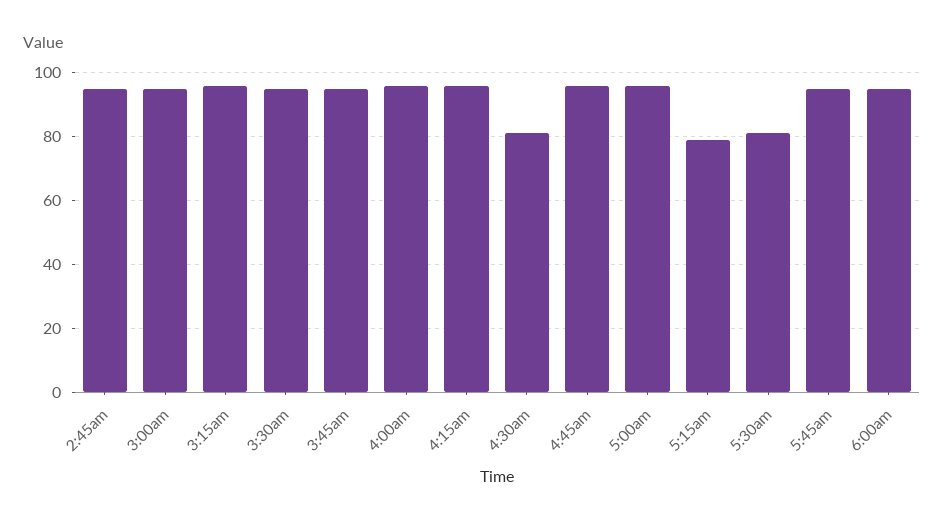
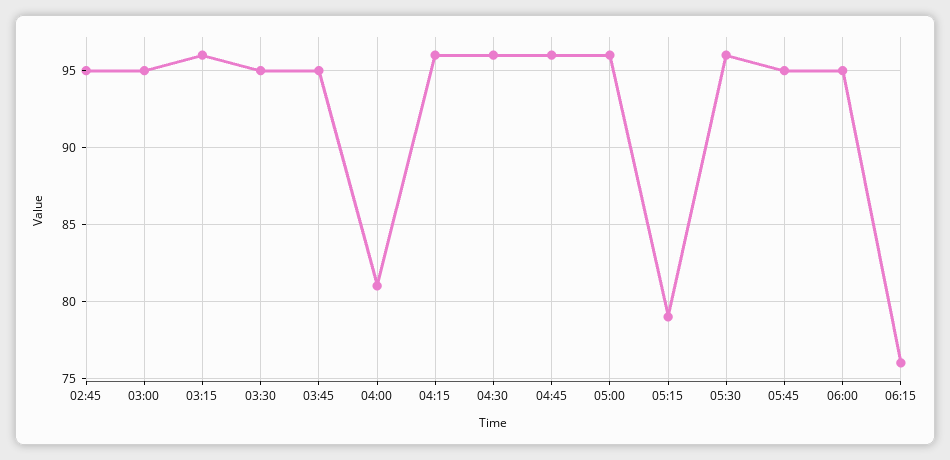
4:00am: 95 -> 81
4:30am: 80 -> 96
5:30am: 80 -> 96
06:15: none -> 76

